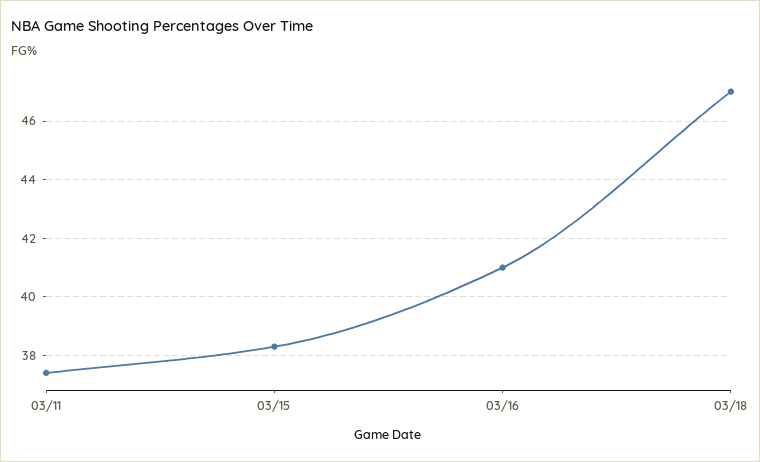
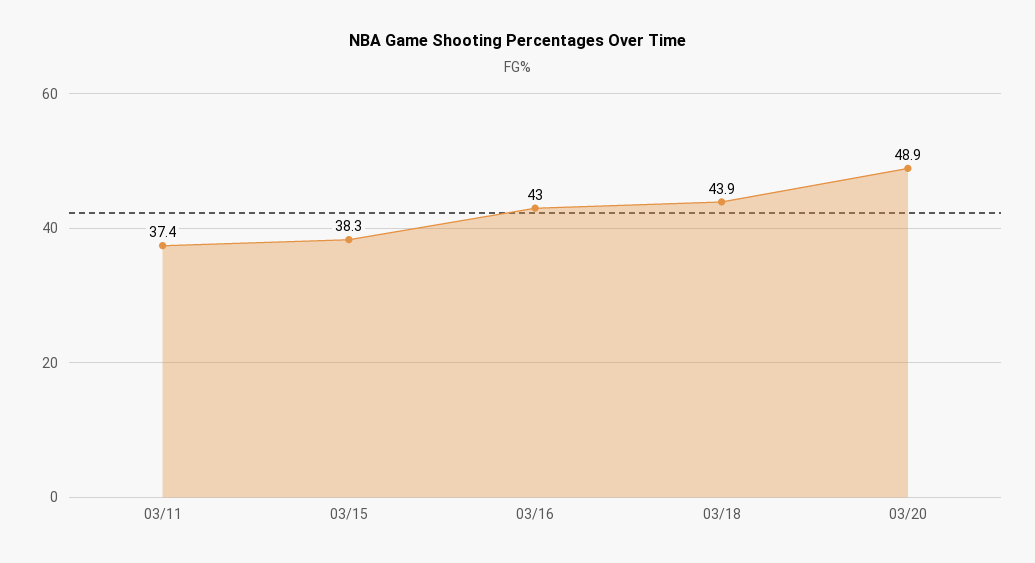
03/16: 41 -> 43
03/18: 47 -> 43.9
03/20: none -> 48.9

